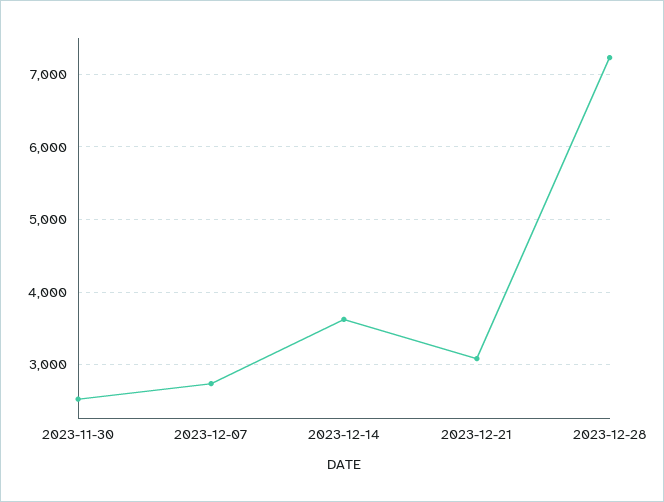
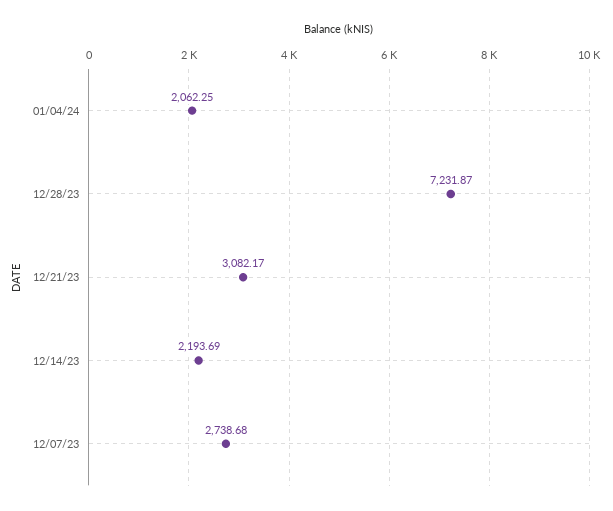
2023-11-30: 2500 -> none
2023-12-14: 3600 -> 2193.69
01/04/24: none -> 2062.25

